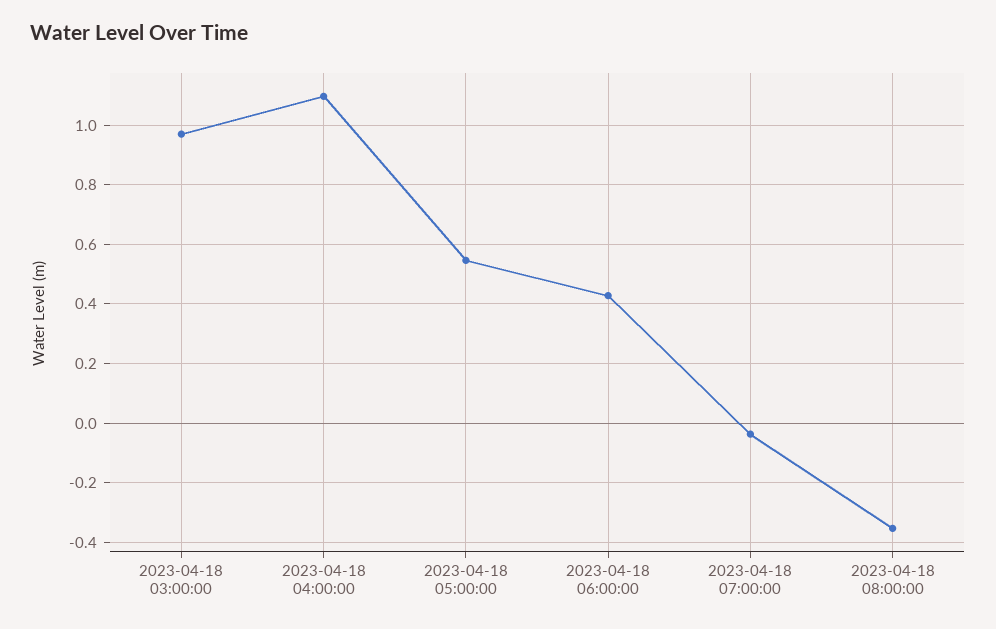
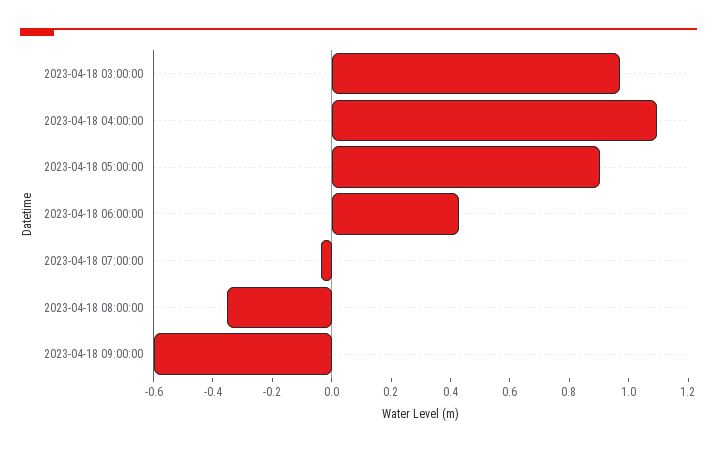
2023-04-18 05:00:00: 0.55 -> 0.9
2023-04-18 09:00:00: none -> -0.6

